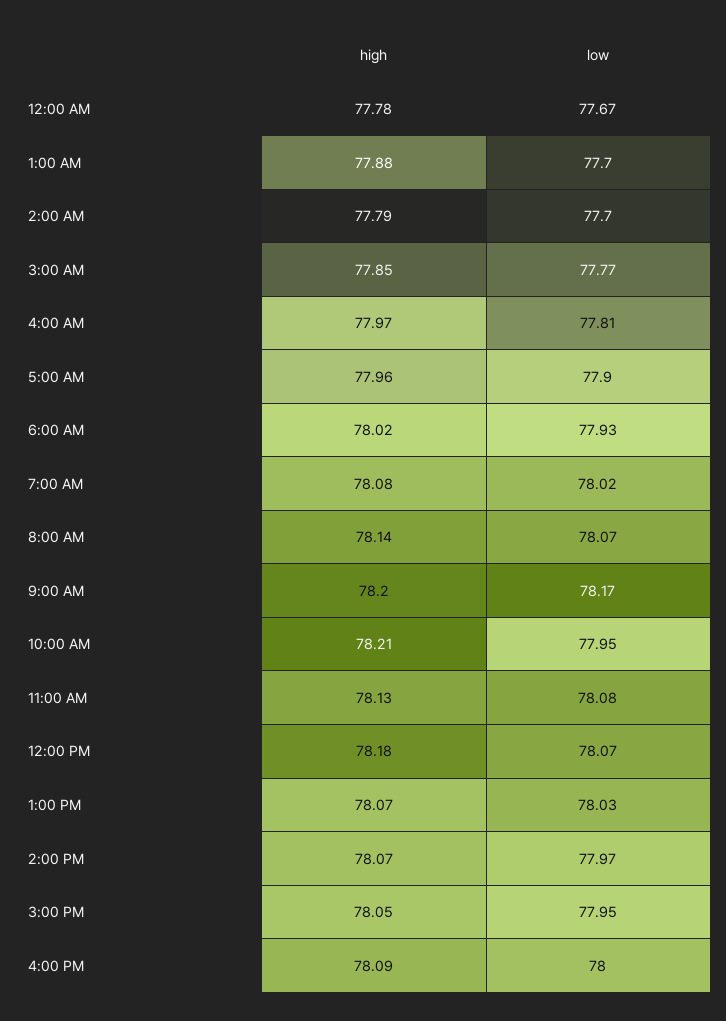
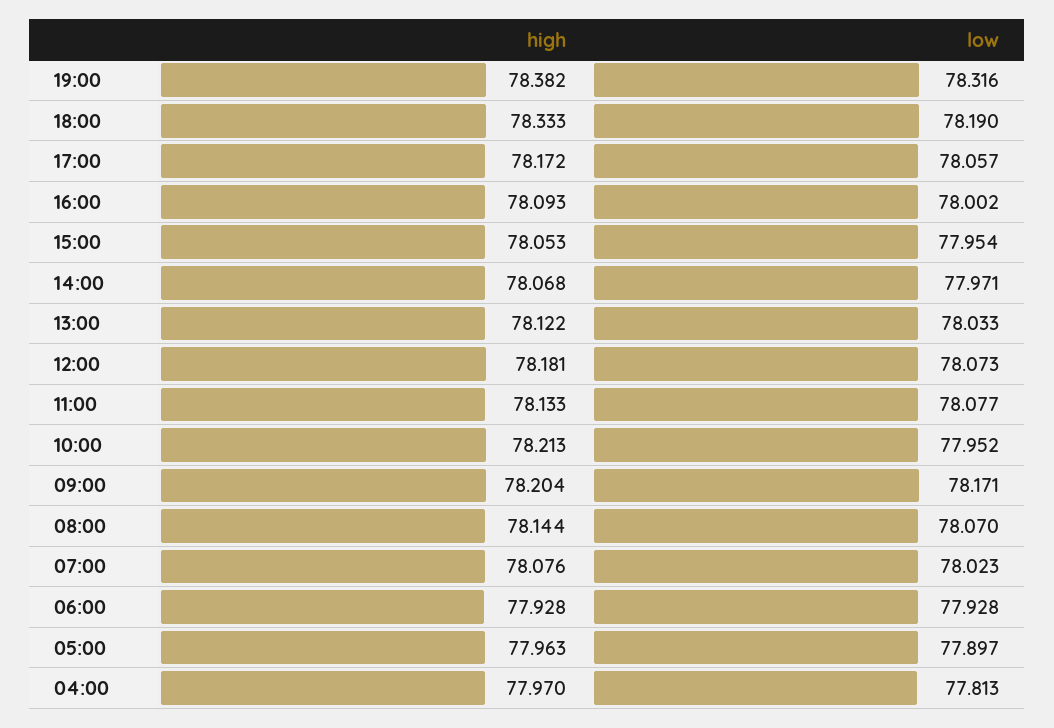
high, 12:00 AM: 77.78 -> none
low, 12:00 AM: 77.67 -> none
high, 1:00 AM: 77.88 -> none
low, 1:00 AM: 77.7 -> none
high, 2:00 AM: 77.79 -> none
low, 2:00 AM: 77.7 -> none
high, 3:00 AM: 77.85 -> none
low, 3:00 AM: 77.77 -> none
high, 6:00 AM: 78.02 -> 77.928
high, 1:00 PM: 78.07 -> 78.122
high, 19:00: none -> 78.382
low, 19:00: none -> 78.316
high, 18:00: none -> 78.333
low, 18:00: none -> 78.19
high, 17:00: none -> 78.172
low, 17:00: none -> 78.057

